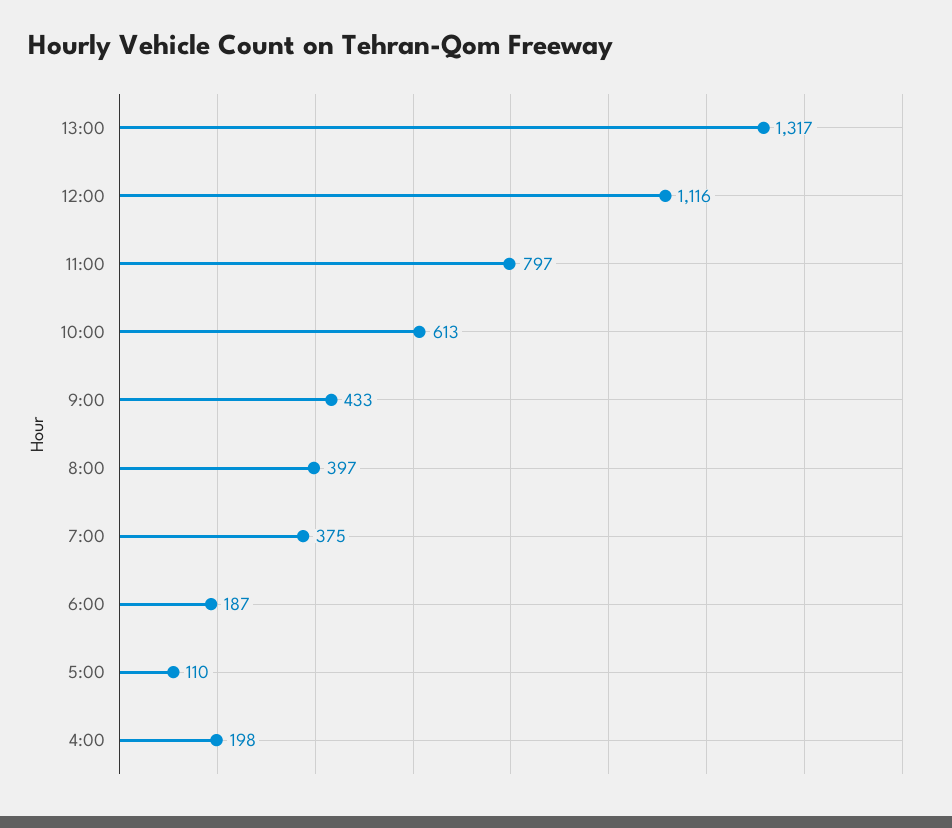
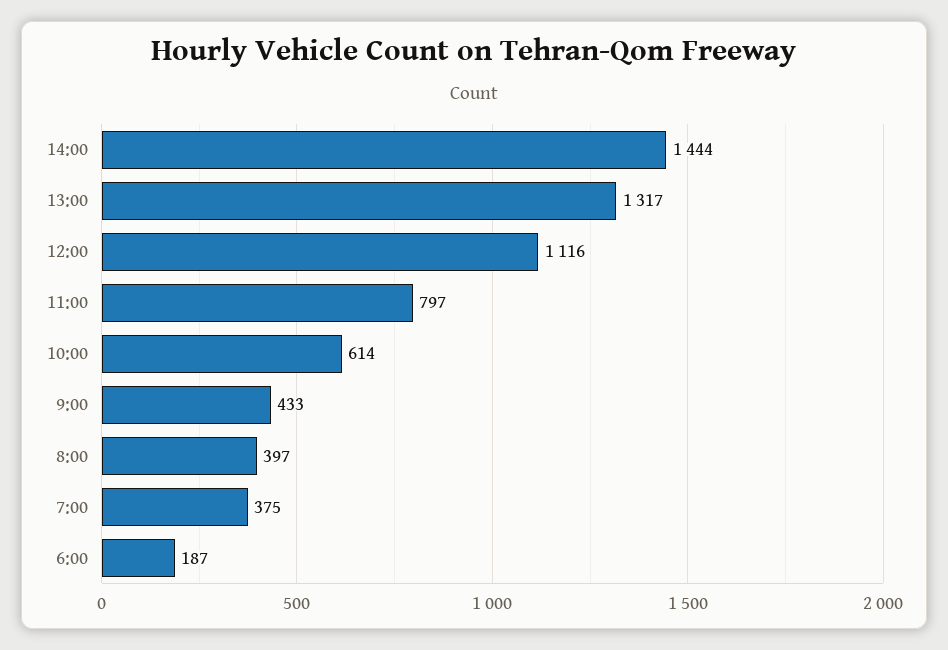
10:00: 613 -> 614
5:00: 110 -> none
4:00: 198 -> none
14:00: none -> 1444

